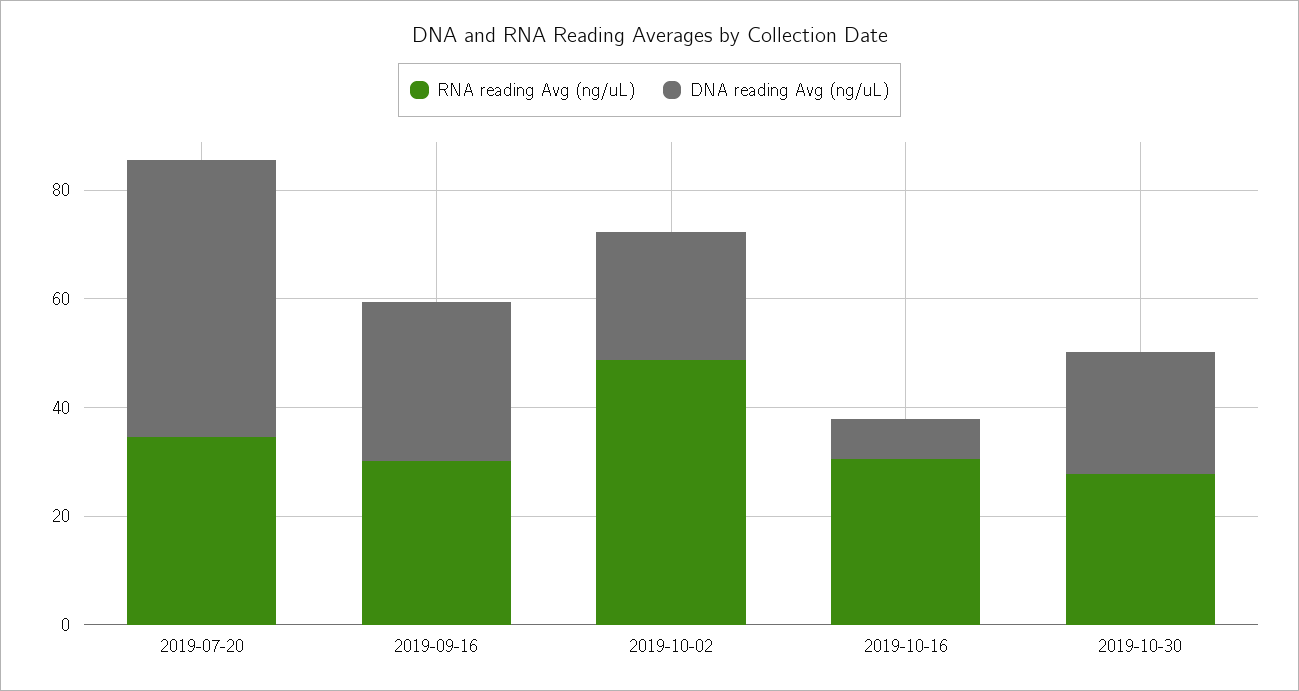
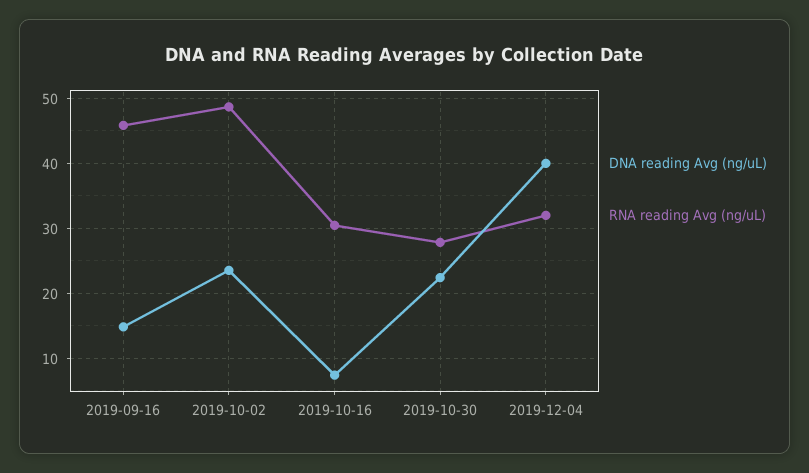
RNA reading Avg (ng/uL), 2019-07-20: 35 -> none
DNA reading Avg (ng/uL), 2019-07-20: 50 -> none
RNA reading Avg (ng/uL), 2019-09-16: 30 -> 46
DNA reading Avg (ng/uL), 2019-09-16: 30 -> 15
DNA reading Avg (ng/uL), 2019-12-04: none -> 40
RNA reading Avg (ng/uL), 2019-12-04: none -> 32

